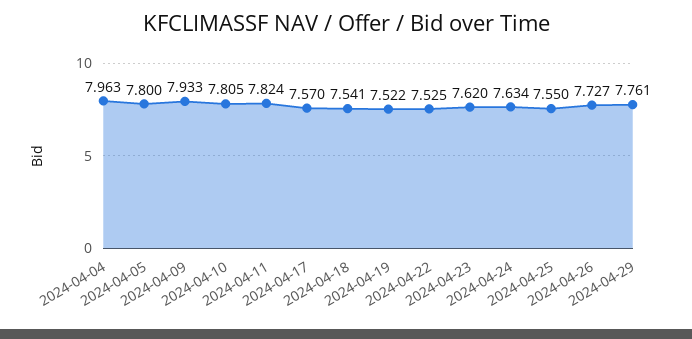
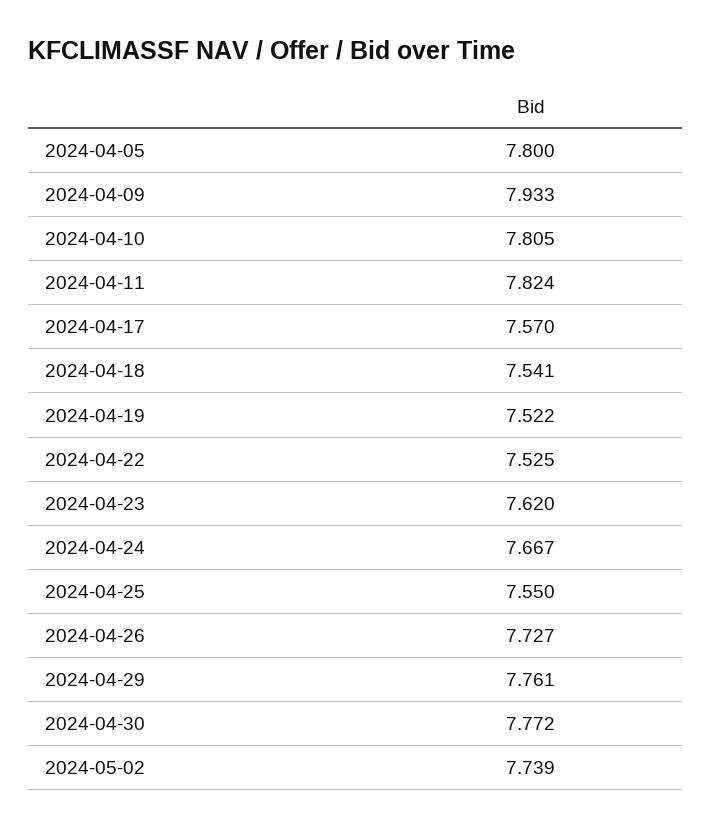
2024-04-04: 7.963 -> none
2024-04-24: 7.634 -> 7.667
2024-04-30: none -> 7.772
2024-05-02: none -> 7.739

